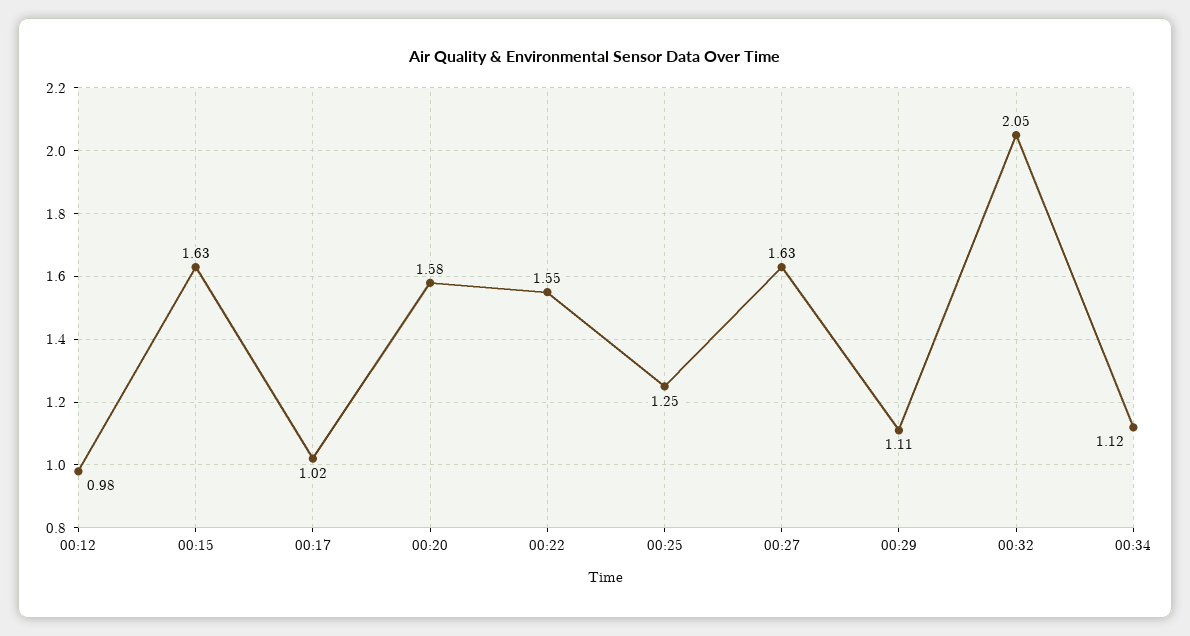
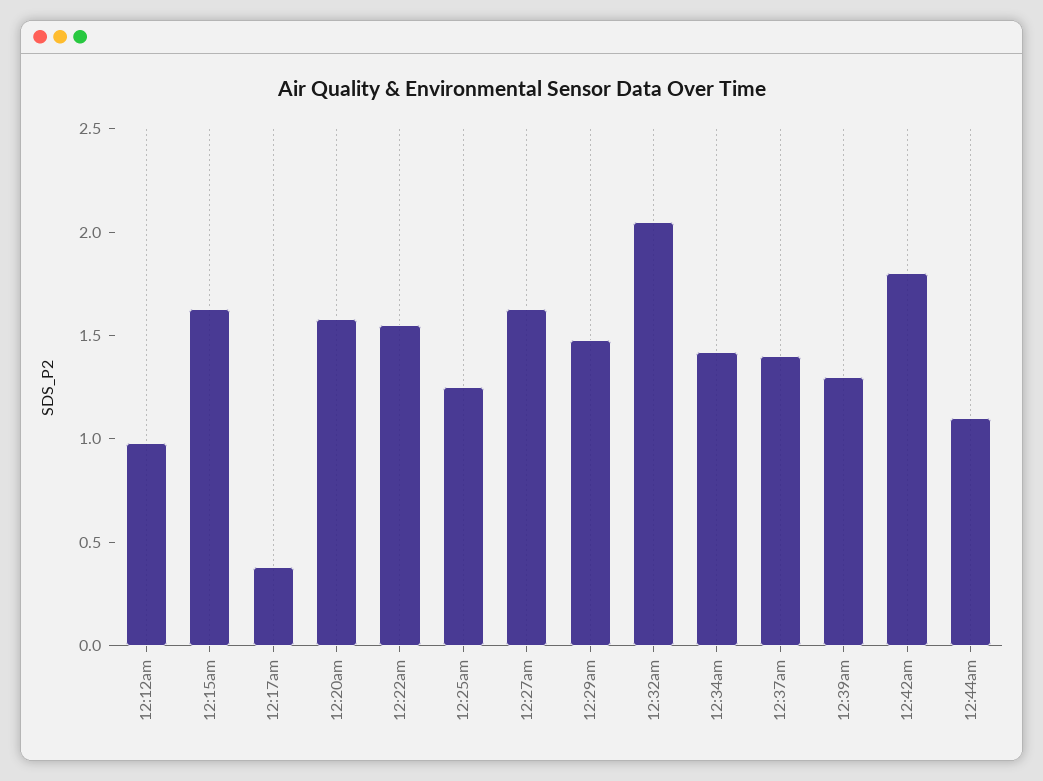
00:17: 1.02 -> 0.4
00:29: 1.11 -> 1.5
00:34: 1.12 -> 1.4
12:37am: none -> 1.4
12:39am: none -> 1.3
12:42am: none -> 1.8
12:44am: none -> 1.1

